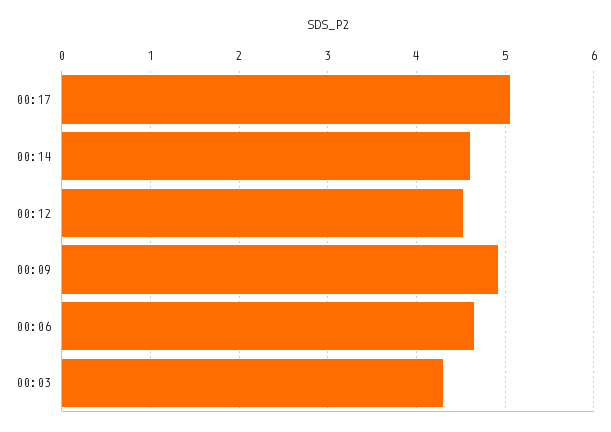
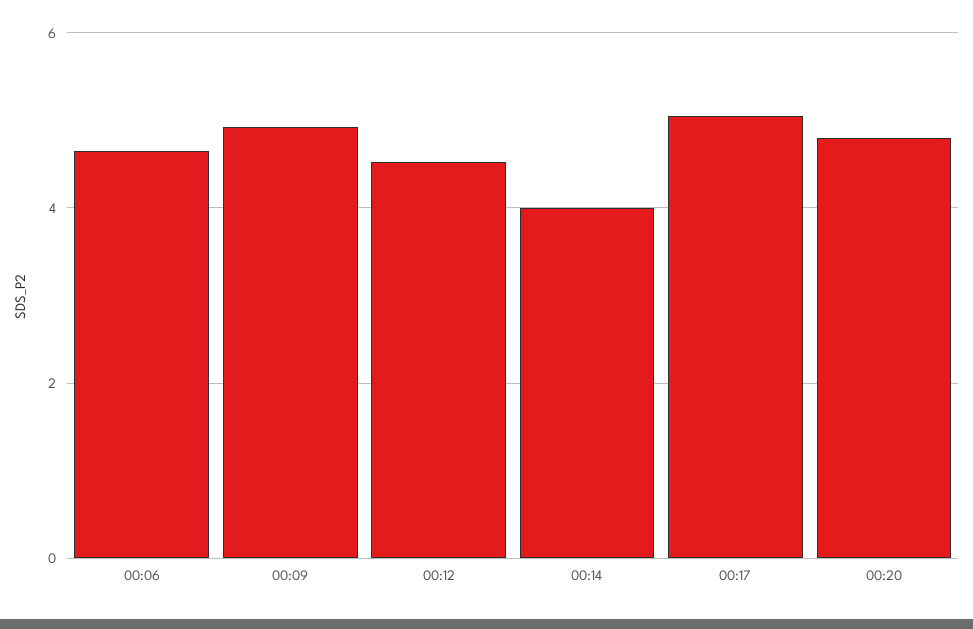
00:14: 4.6 -> 4
00:03: 4.3 -> none
00:20: none -> 4.8

